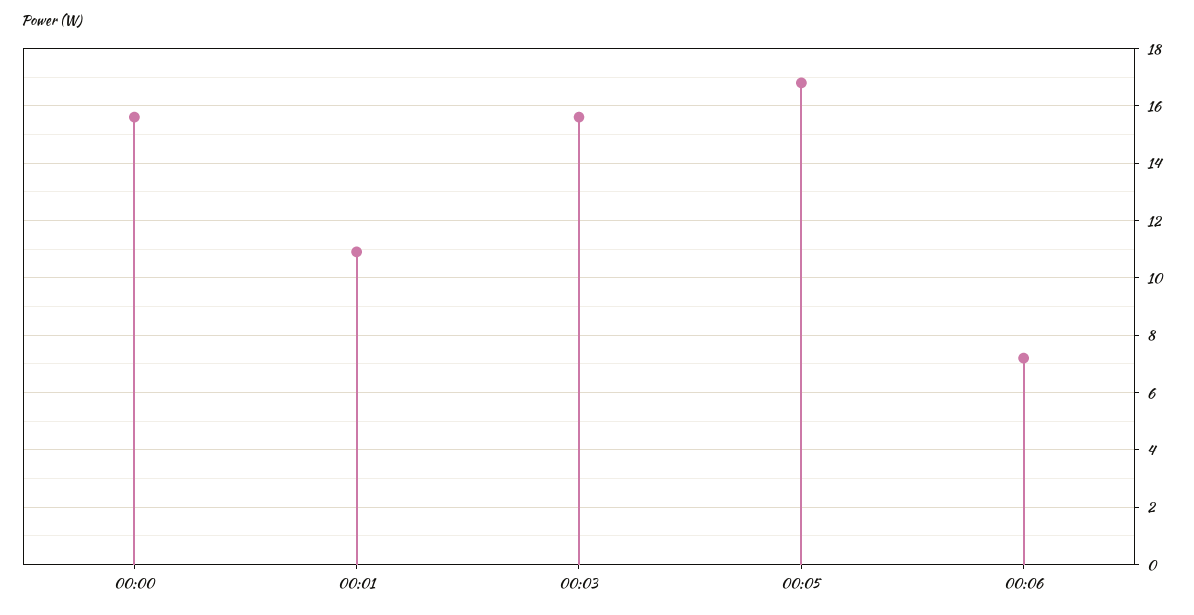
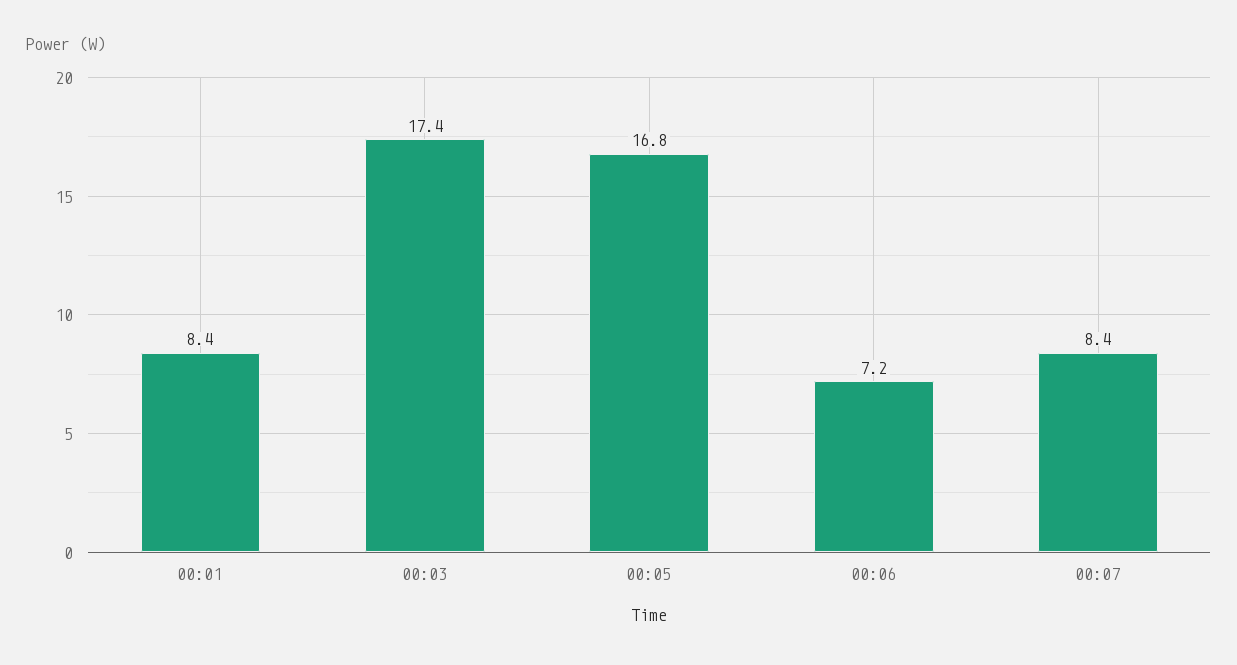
00:00: 15.5 -> none
00:01: 11 -> 8.4
00:03: 15.5 -> 17.4
00:07: none -> 8.4

